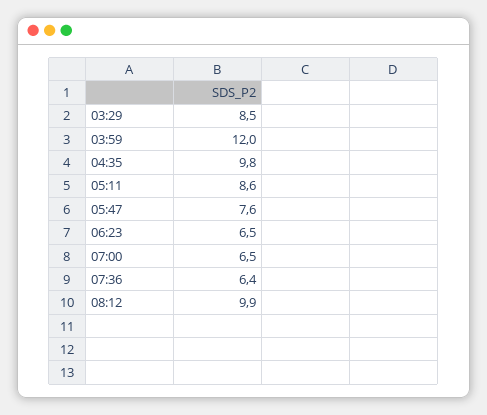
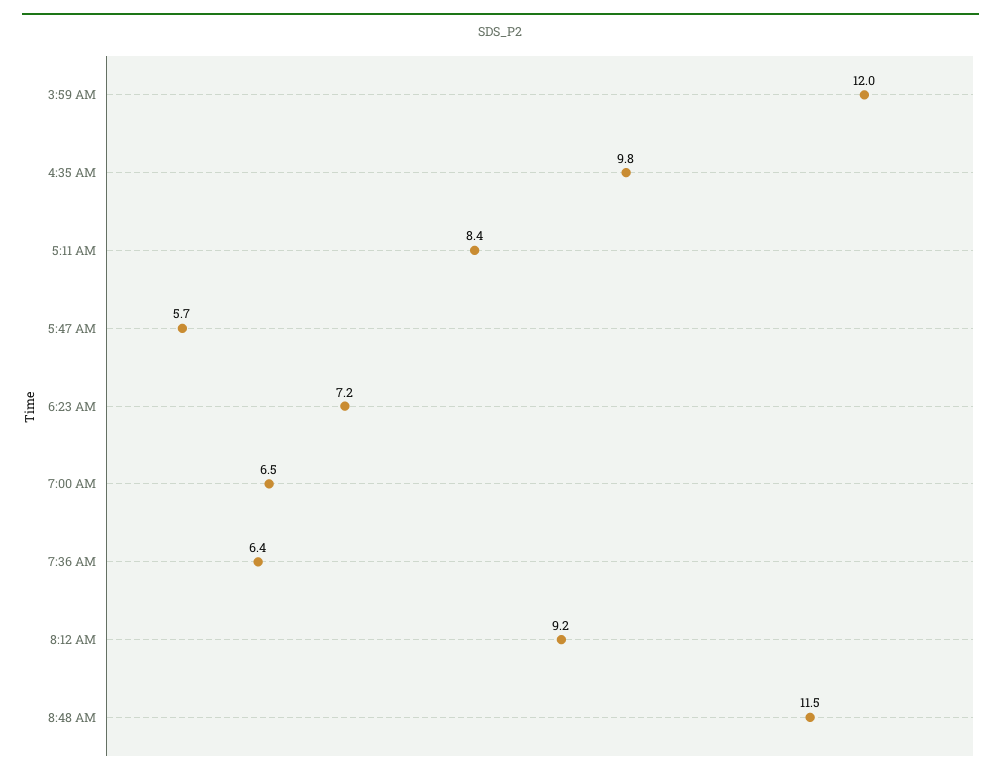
03:29: 8.5 -> none
05:11: 8.6 -> 8.4
05:47: 7.6 -> 5.7
06:23: 6.5 -> 7.2
08:12: 9.9 -> 9.2
8:48 AM: none -> 11.5

